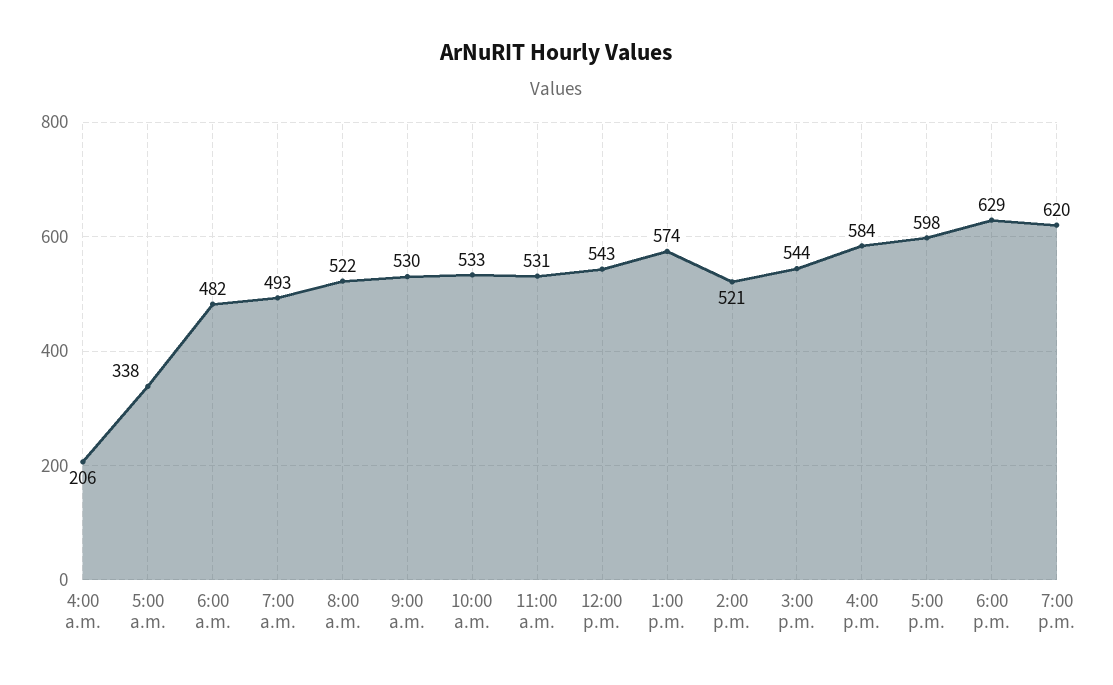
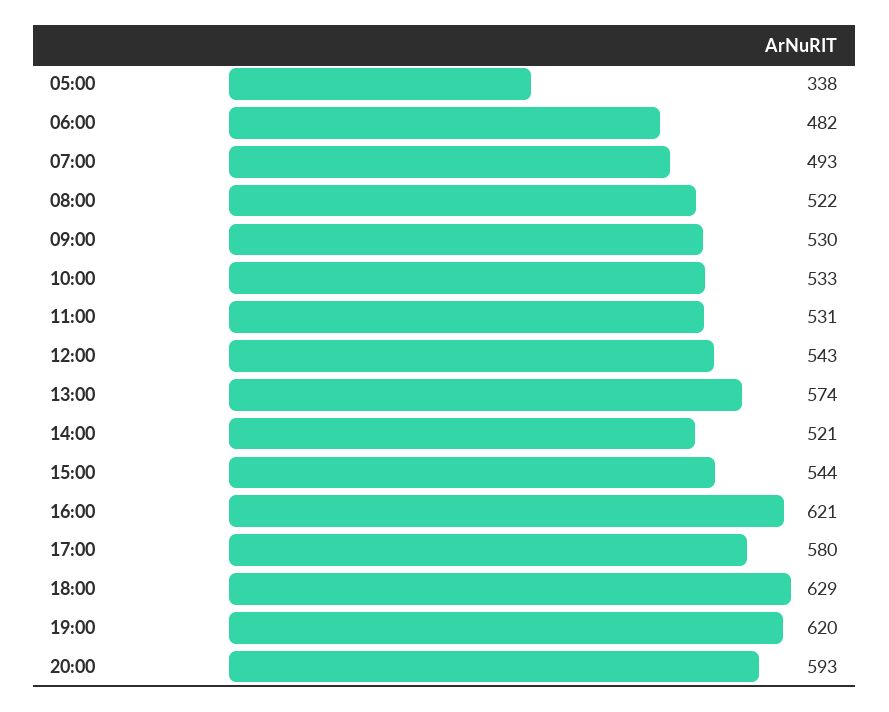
4:00 a.m.: 206 -> none
4:00 p.m.: 584 -> 621
5:00 p.m.: 598 -> 580
20:00: none -> 593

